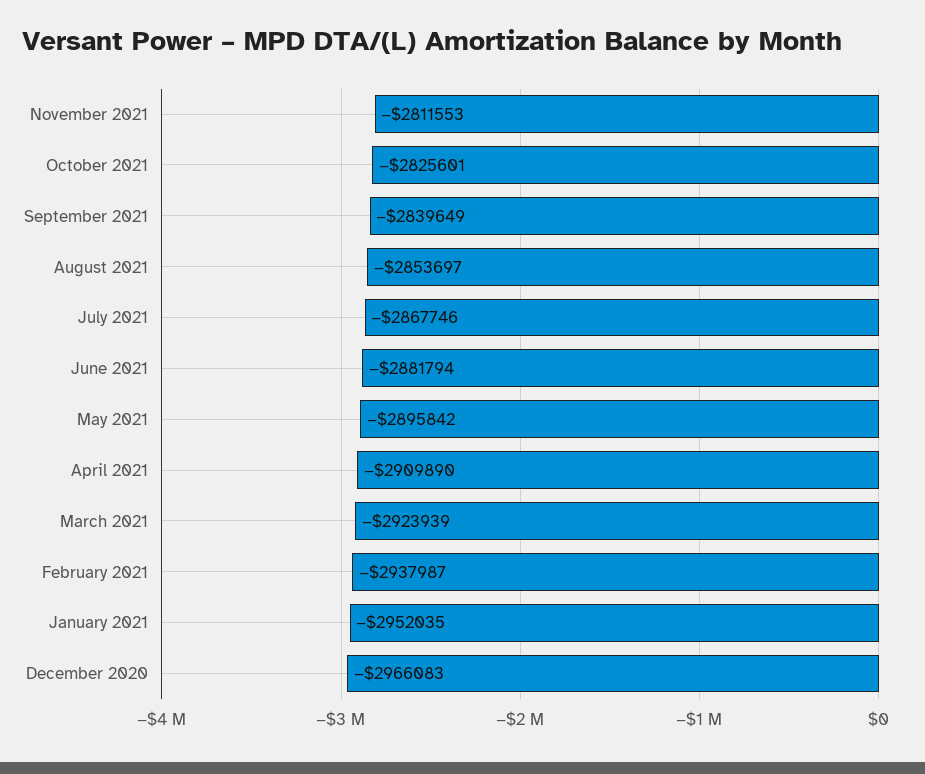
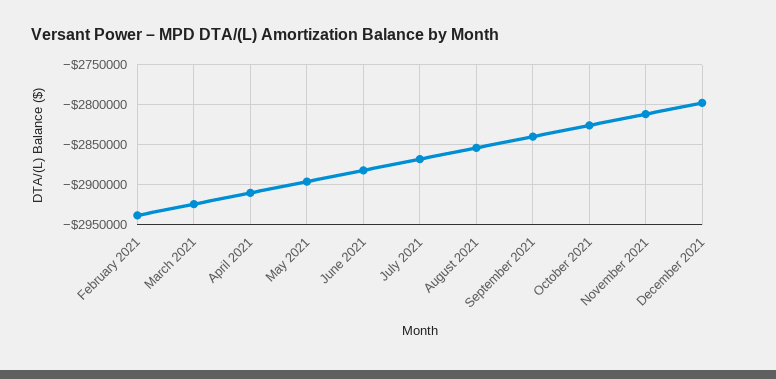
January 2021: -2952035 -> none
December 2020: -2966083 -> none
December 2021: none -> -2800000

